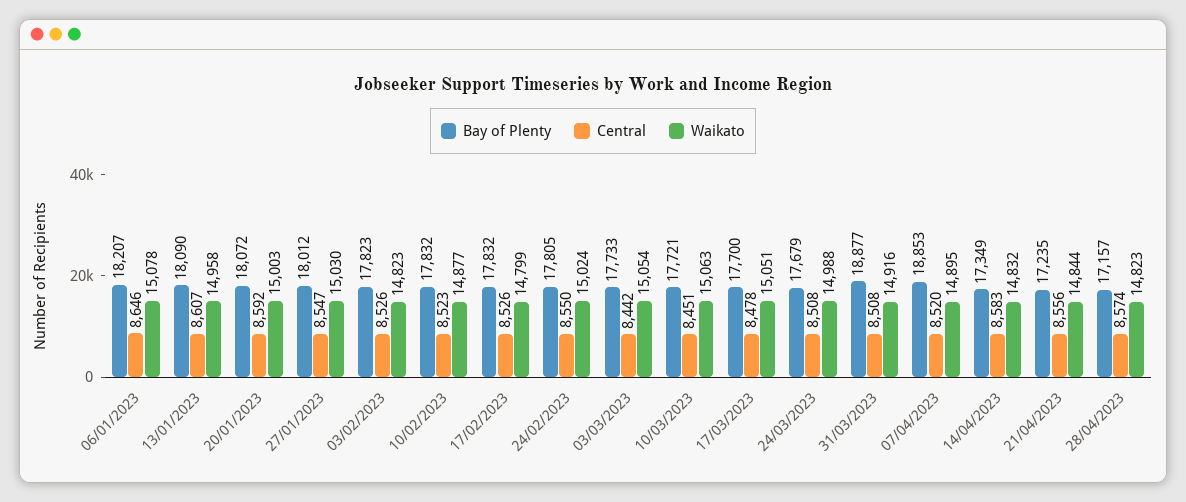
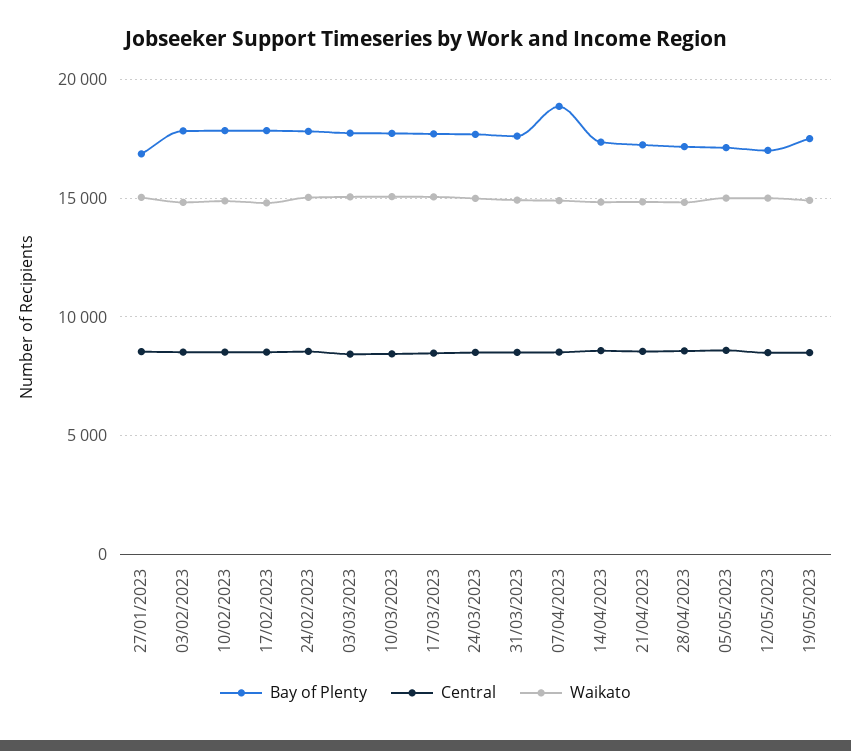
Bay of Plenty, 06/01/2023: 18207 -> none
Central, 06/01/2023: 8646 -> none
Waikato, 06/01/2023: 15078 -> none
Bay of Plenty, 13/01/2023: 18090 -> none
Central, 13/01/2023: 8607 -> none
Waikato, 13/01/2023: 14958 -> none
Bay of Plenty, 20/01/2023: 18072 -> none
Central, 20/01/2023: 8592 -> none
Waikato, 20/01/2023: 15003 -> none
Bay of Plenty, 27/01/2023: 18012 -> 17000
Bay of Plenty, 31/03/2023: 18877 -> 17500
Bay of Plenty, 05/05/2023: none -> 17000
Central, 05/05/2023: none -> 8500
Waikato, 05/05/2023: none -> 15000
Bay of Plenty, 12/05/2023: none -> 17000
Central, 12/05/2023: none -> 8500
Waikato, 12/05/2023: none -> 15000
Bay of Plenty, 19/05/2023: none -> 17500
Central, 19/05/2023: none -> 8500
Waikato, 19/05/2023: none -> 15000

